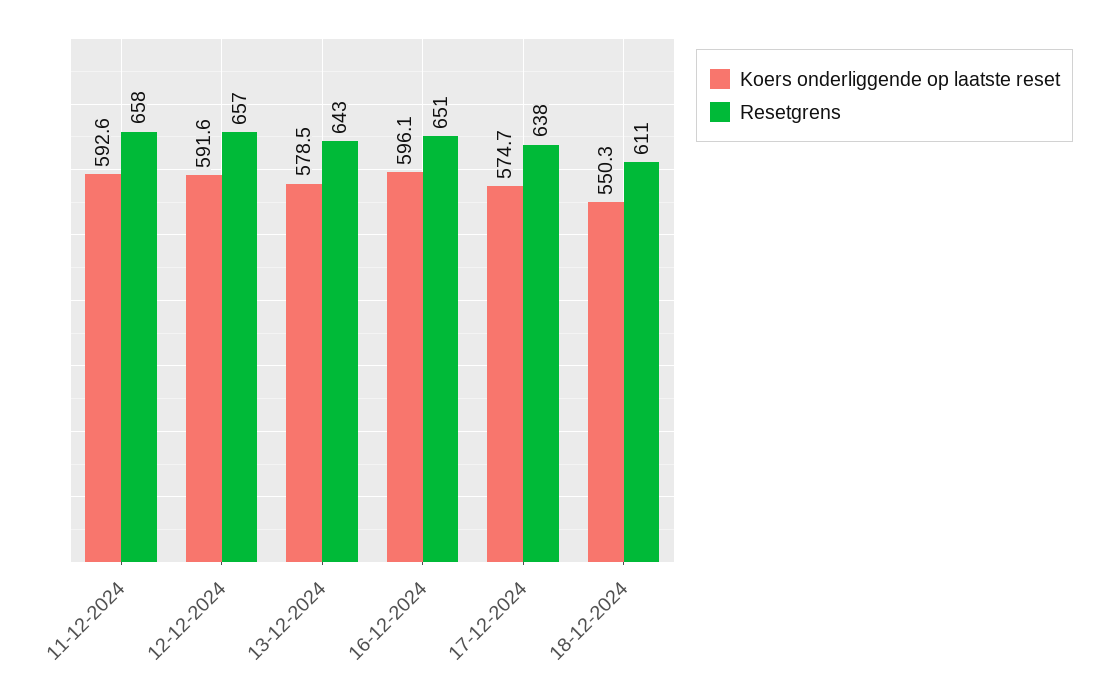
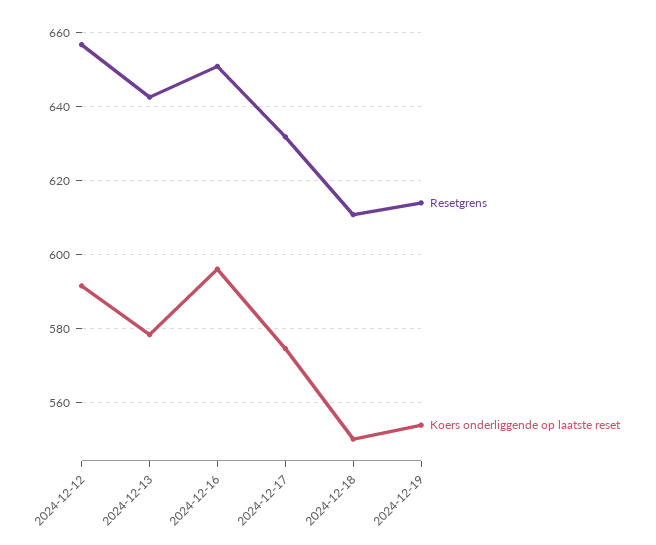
Koers onderliggende op laatste reset, 11-12-2024: 592.6 -> none
Resetgrens, 11-12-2024: 658 -> none
Resetgrens, 17-12-2024: 638 -> 632
Resetgrens, 2024-12-19: none -> 614
Koers onderliggende op laatste reset, 2024-12-19: none -> 554

